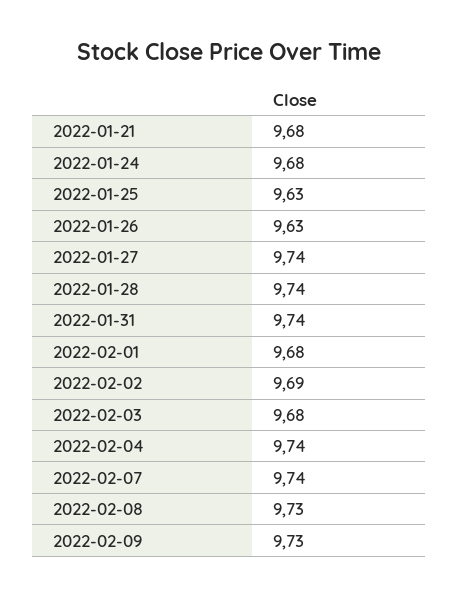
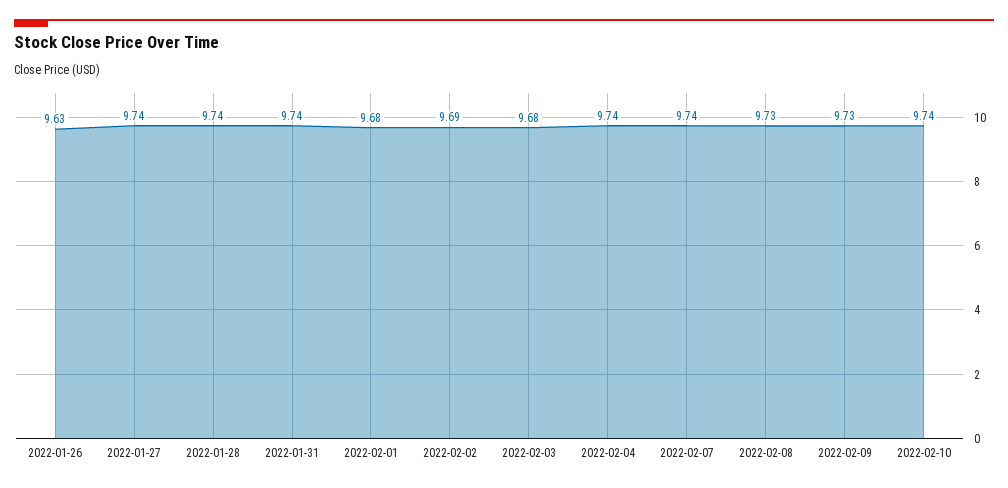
2022-01-21: 9.68 -> none
2022-01-24: 9.68 -> none
2022-01-25: 9.63 -> none
2022-02-10: none -> 9.74

